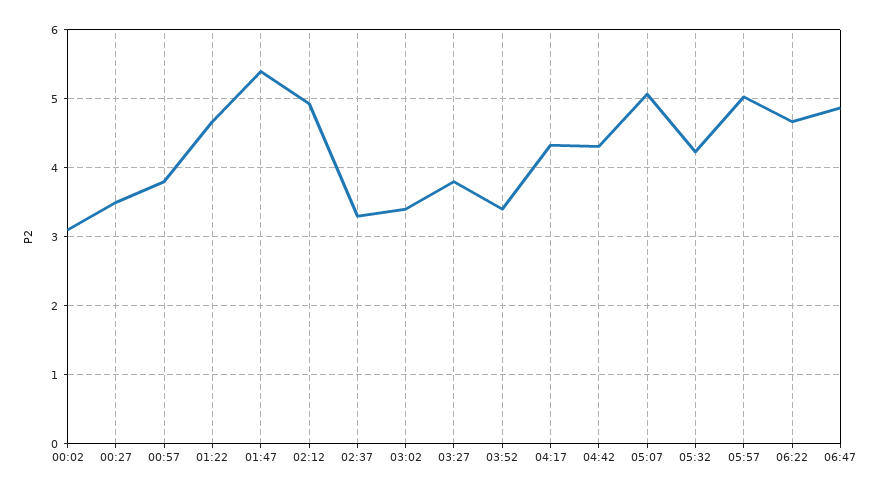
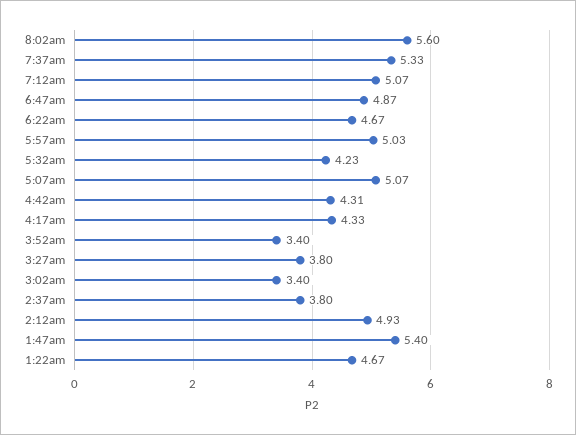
00:02: 3.1 -> none
00:27: 3.5 -> none
00:57: 3.8 -> none
02:37: 3.3 -> 3.8
8:02am: none -> 5.6
7:37am: none -> 5.33
7:12am: none -> 5.07

